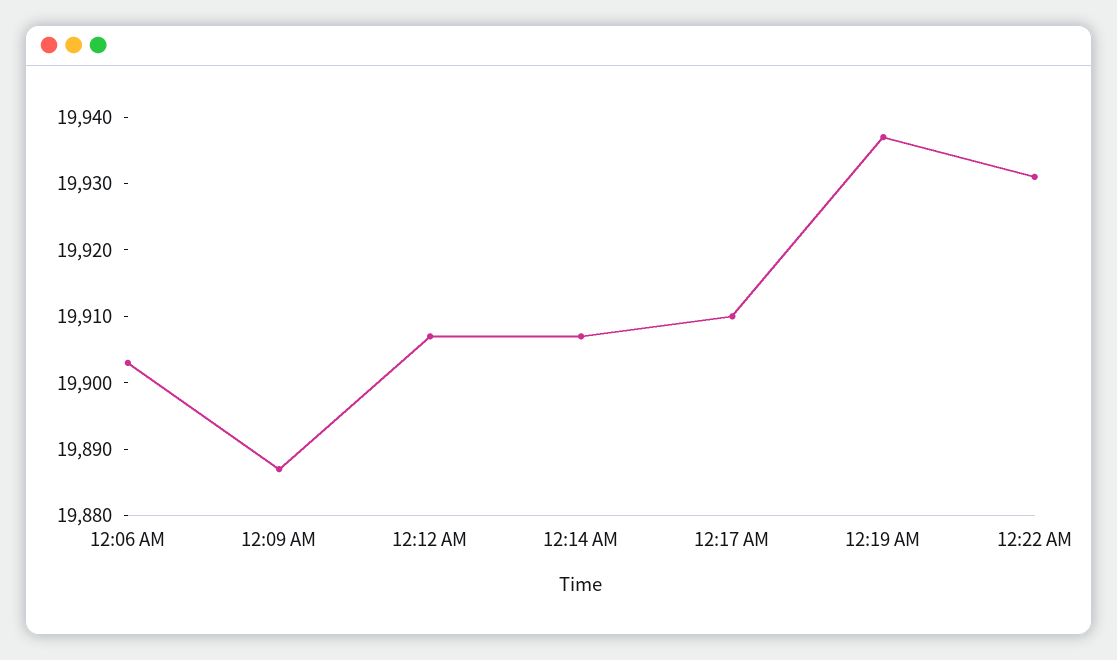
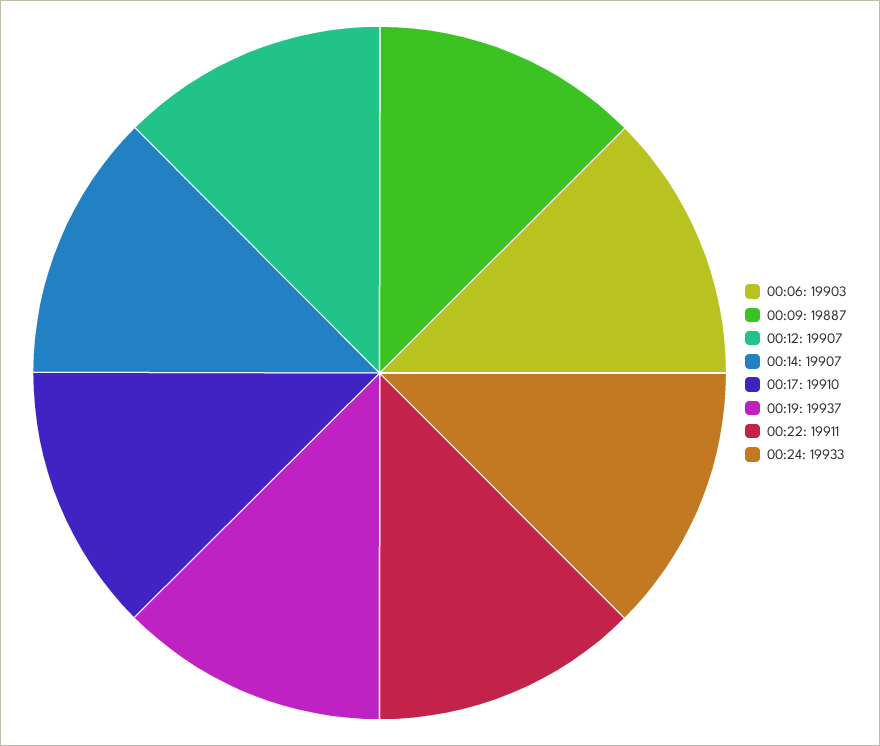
12:22 AM: 19930 -> 19911
00:24: none -> 19933

